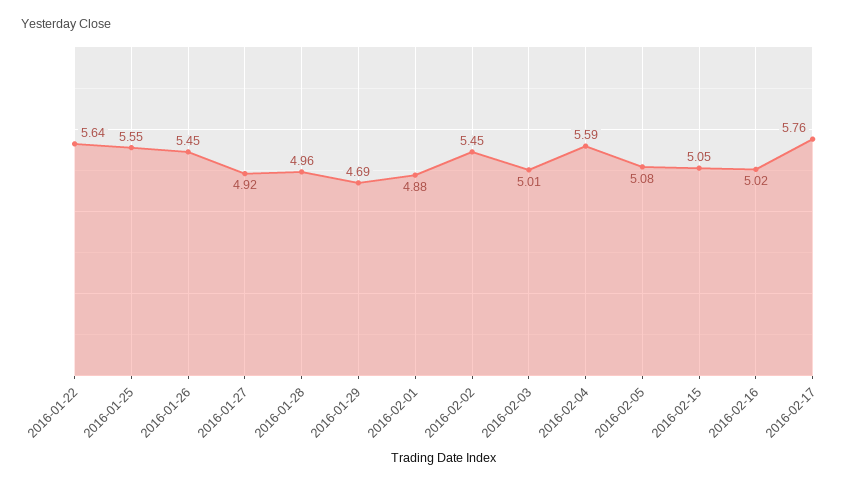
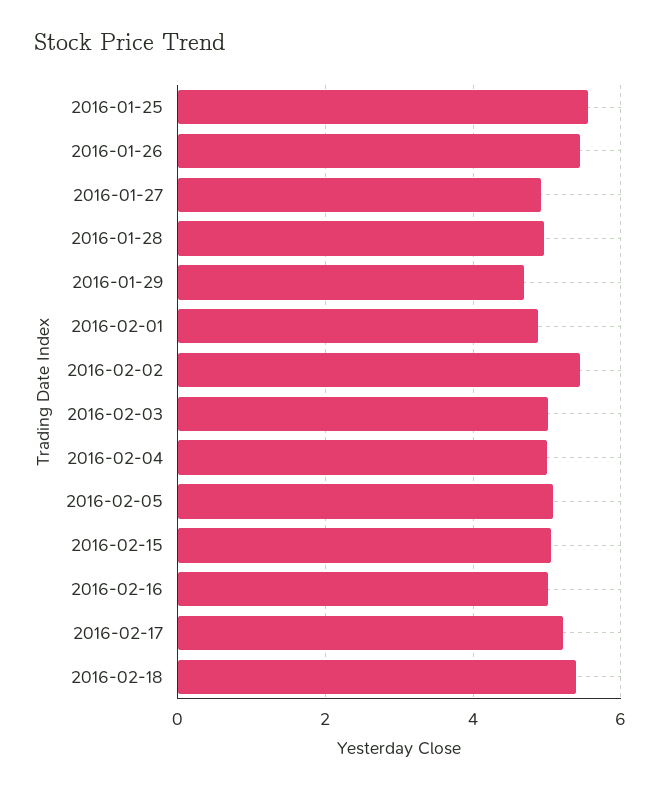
2016-01-22: 5.64 -> none
2016-02-04: 5.59 -> 5
2016-02-17: 5.76 -> 5.2
2016-02-18: none -> 5.4

